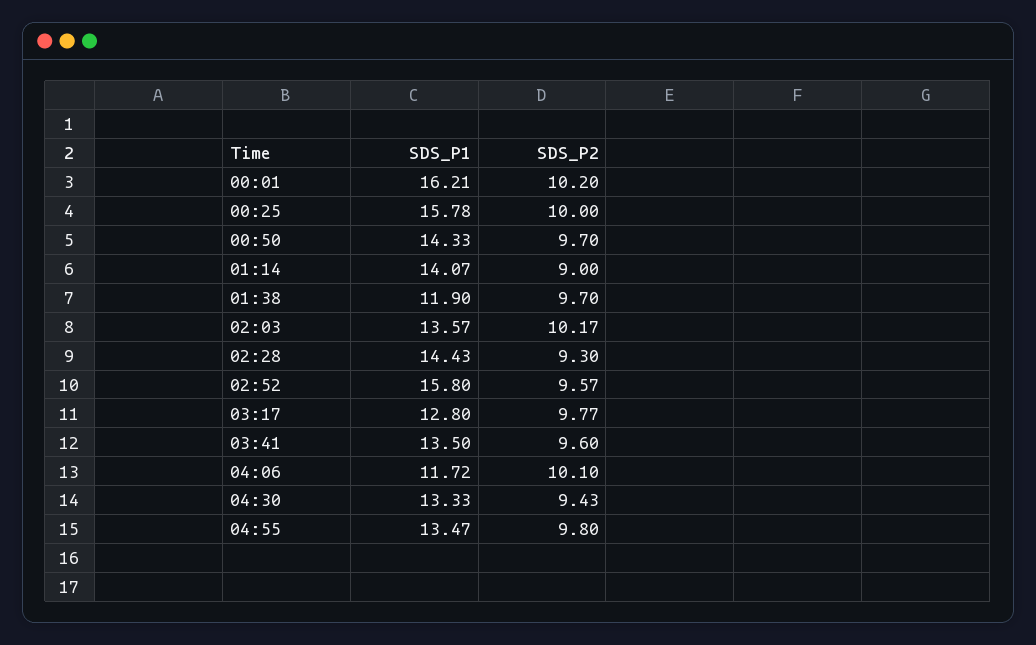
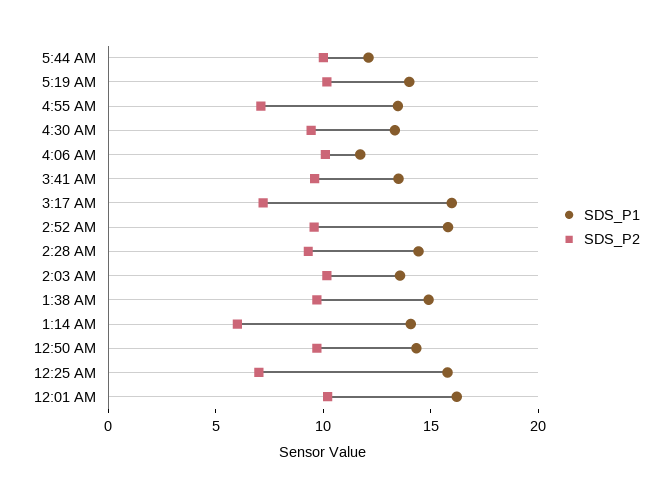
SDS_P2, 00:25: 10 -> 7
SDS_P2, 01:14: 9 -> 6
SDS_P1, 01:38: 11.9 -> 15
SDS_P1, 03:17: 12.8 -> 16
SDS_P2, 03:17: 9.77 -> 7
SDS_P2, 04:55: 9.8 -> 7
SDS_P1, 5:44 AM: none -> 12
SDS_P2, 5:44 AM: none -> 10
SDS_P1, 5:19 AM: none -> 14
SDS_P2, 5:19 AM: none -> 10

